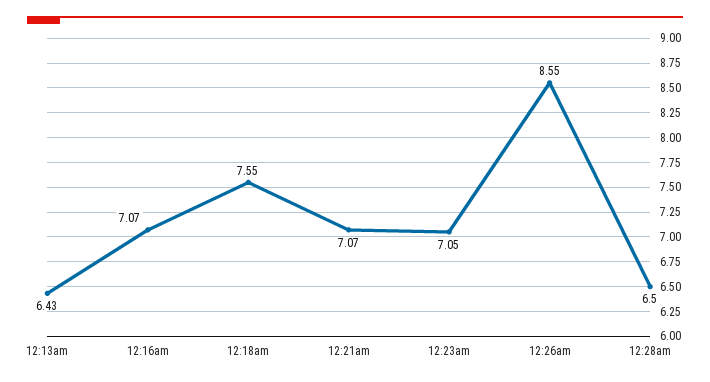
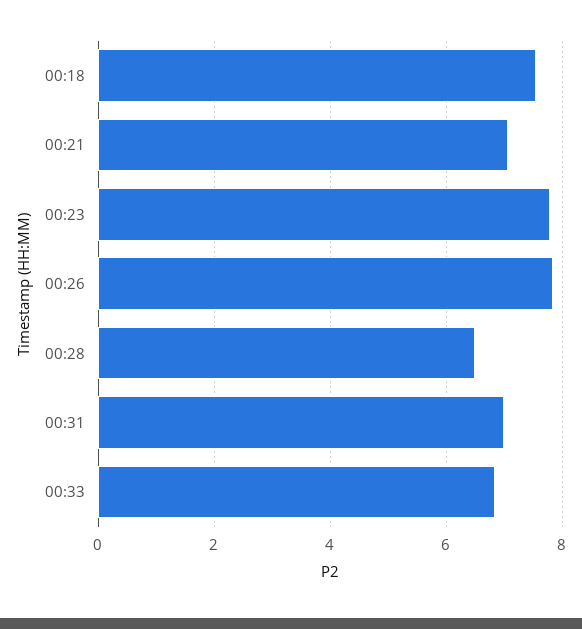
12:13am: 6.43 -> none
12:16am: 7.07 -> none
12:23am: 7.05 -> 7.8
12:26am: 8.55 -> 7.8
00:31: none -> 7
00:33: none -> 6.8

